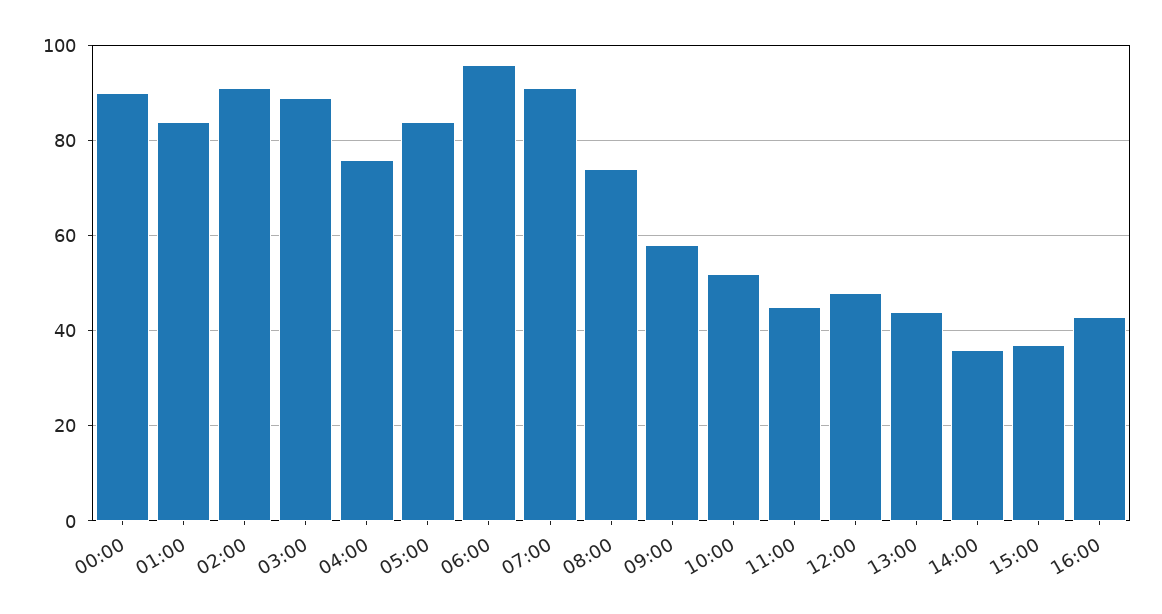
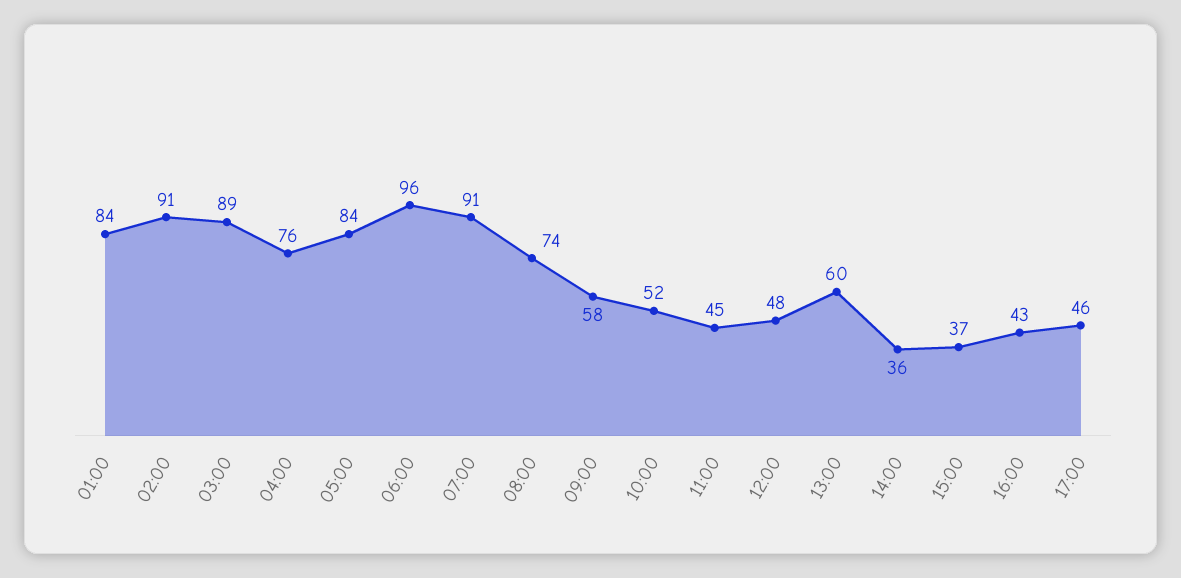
00:00: 90 -> none
13:00: 45 -> 60
17:00: none -> 46

